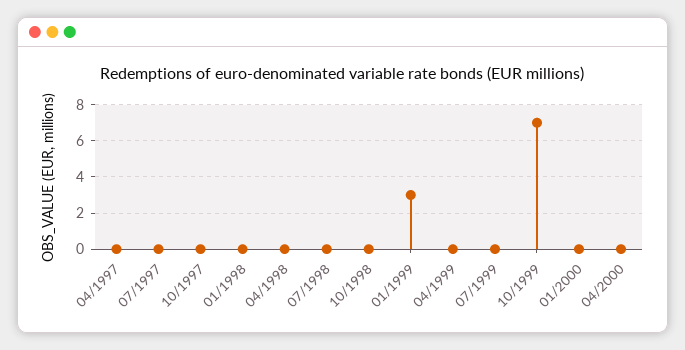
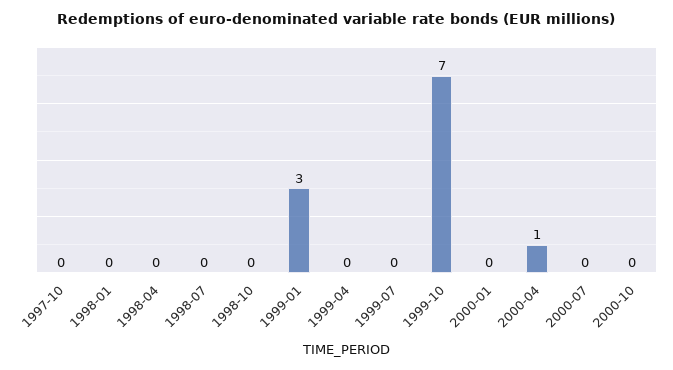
04/1997: 0 -> none
07/1997: 0 -> none
04/2000: 0 -> 1
2000-07: none -> 0
2000-10: none -> 0

